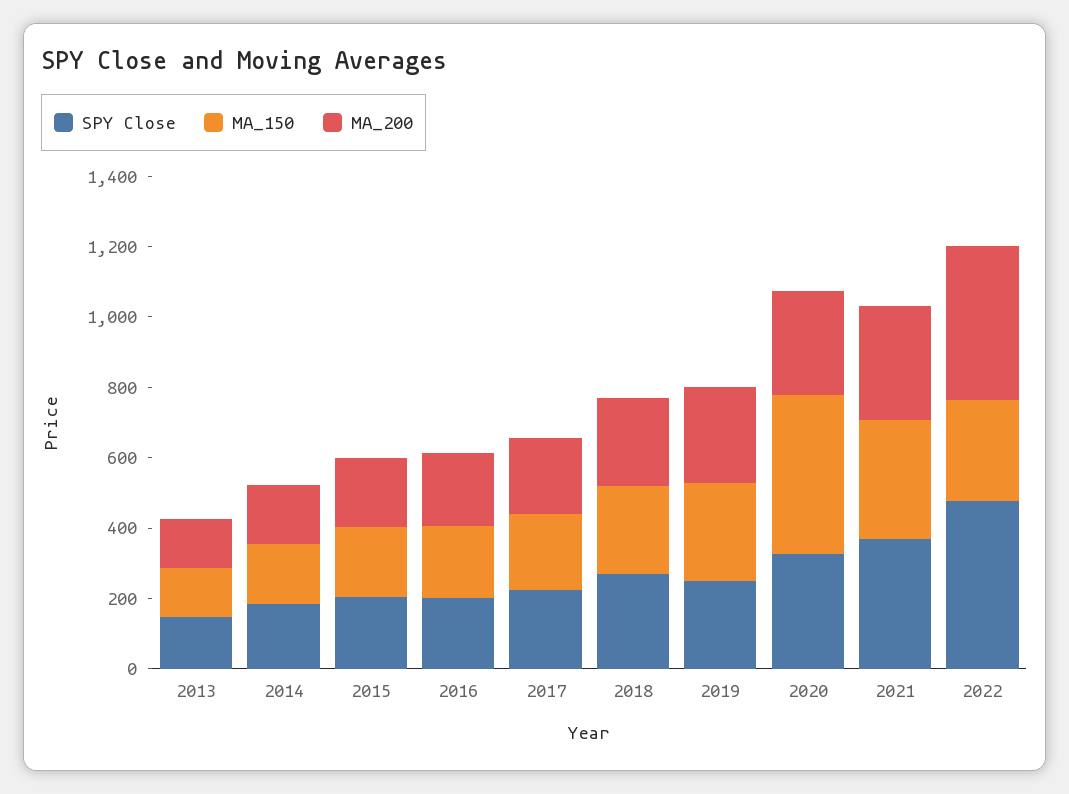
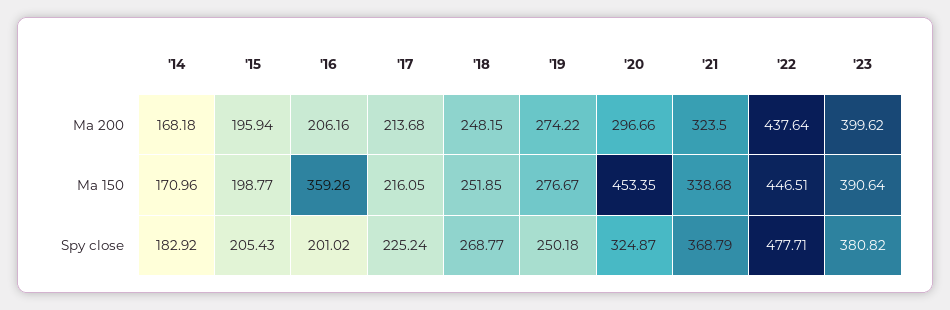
SPY Close, 2013: 150 -> none
MA_150, 2013: 150 -> none
MA_200, 2013: 150 -> none
MA_150, 2016: 200 -> 359.26
MA_150, 2022: 300 -> 446.51
MA_200, '23: none -> 399.62
MA_150, '23: none -> 390.64
SPY Close, '23: none -> 380.82

